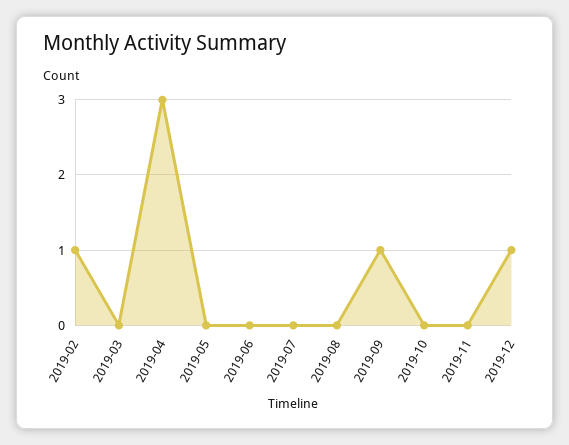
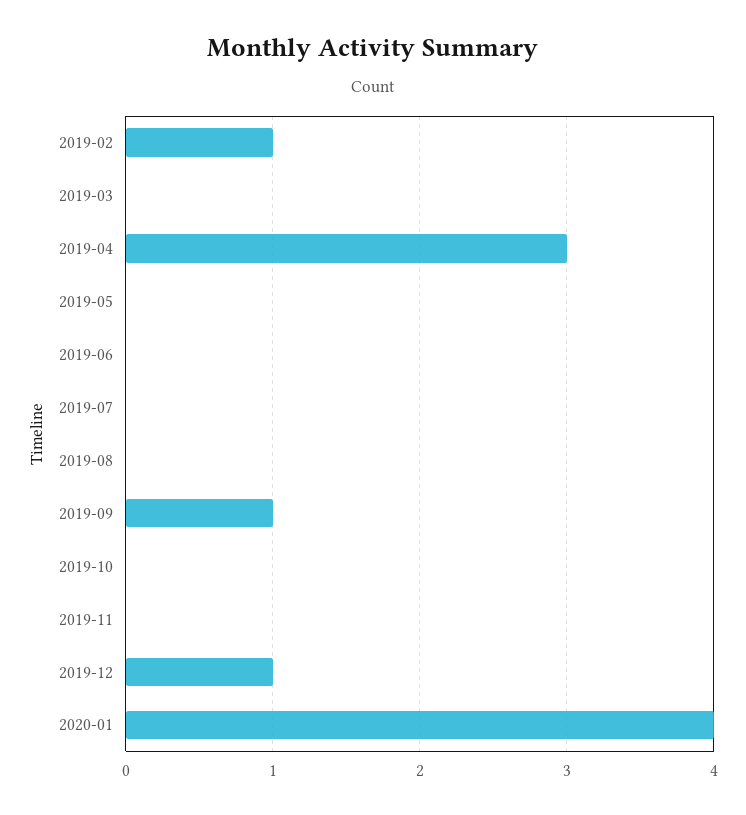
2020-01: none -> 4

